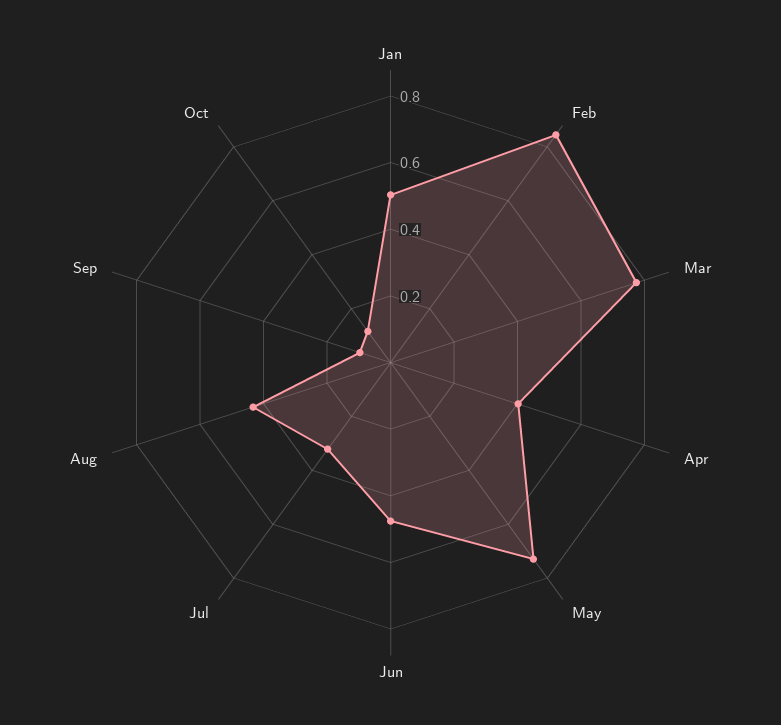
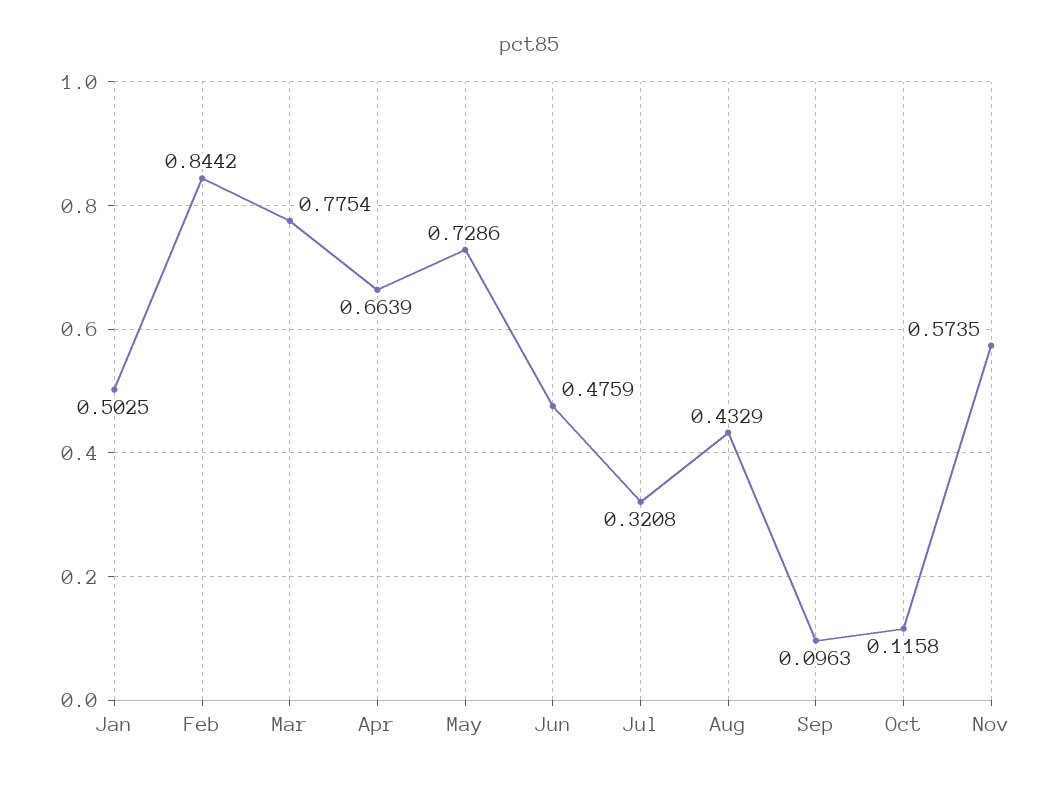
Apr: 0.4 -> 0.6639
Nov: none -> 0.5735

